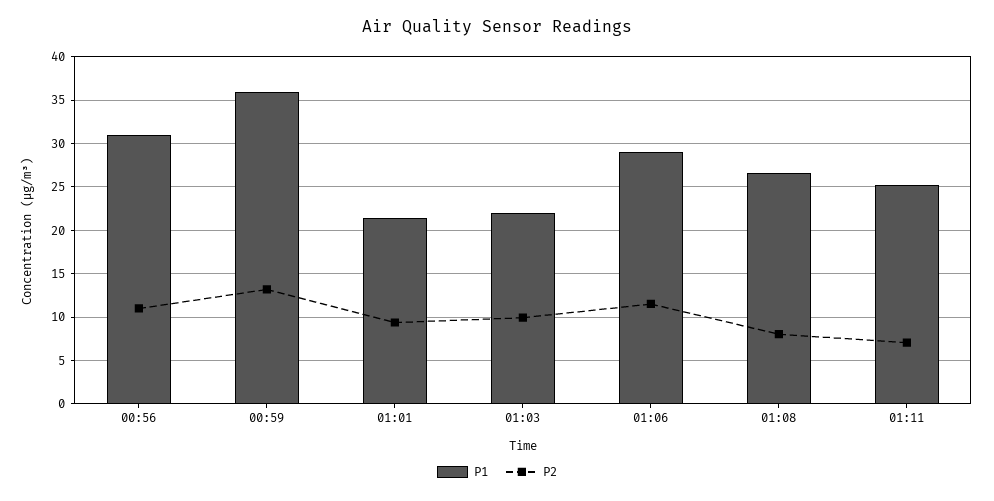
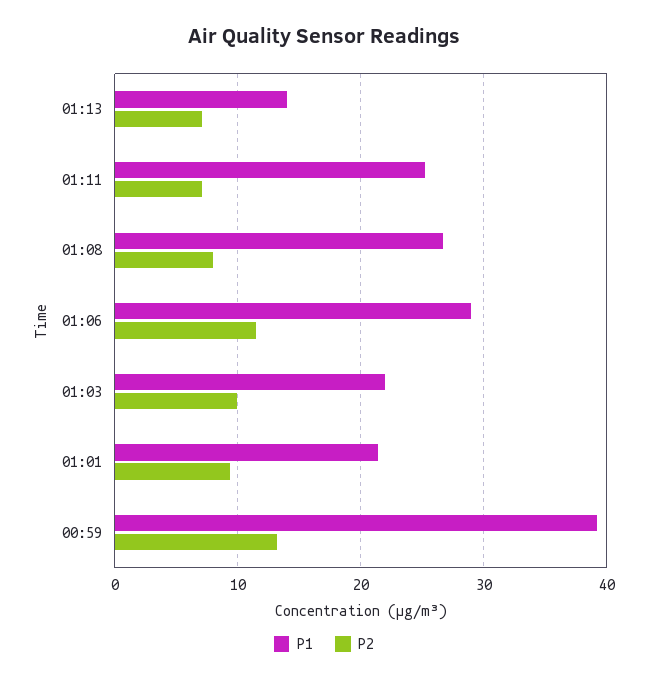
P1, 00:56: 31 -> none
P2, 00:56: 11 -> none
P1, 00:59: 36 -> 39
P1, 01:13: none -> 14
P2, 01:13: none -> 7

